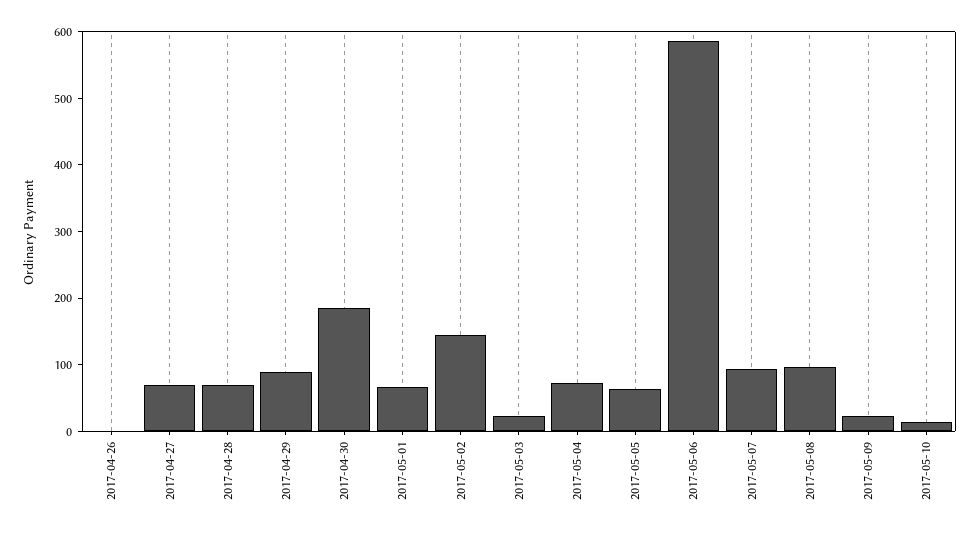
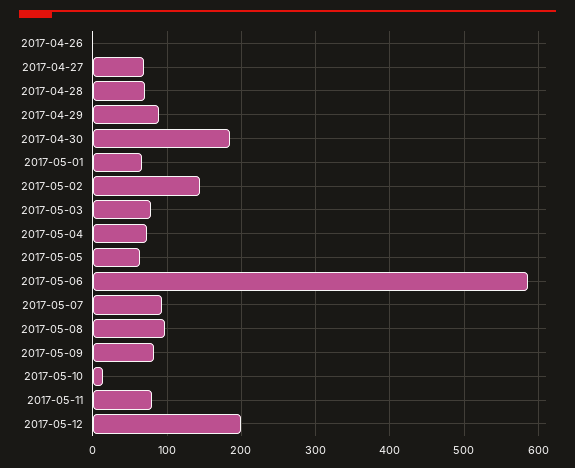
2017-05-03: 20 -> 80
2017-05-09: 20 -> 80
2017-05-11: none -> 80
2017-05-12: none -> 200

